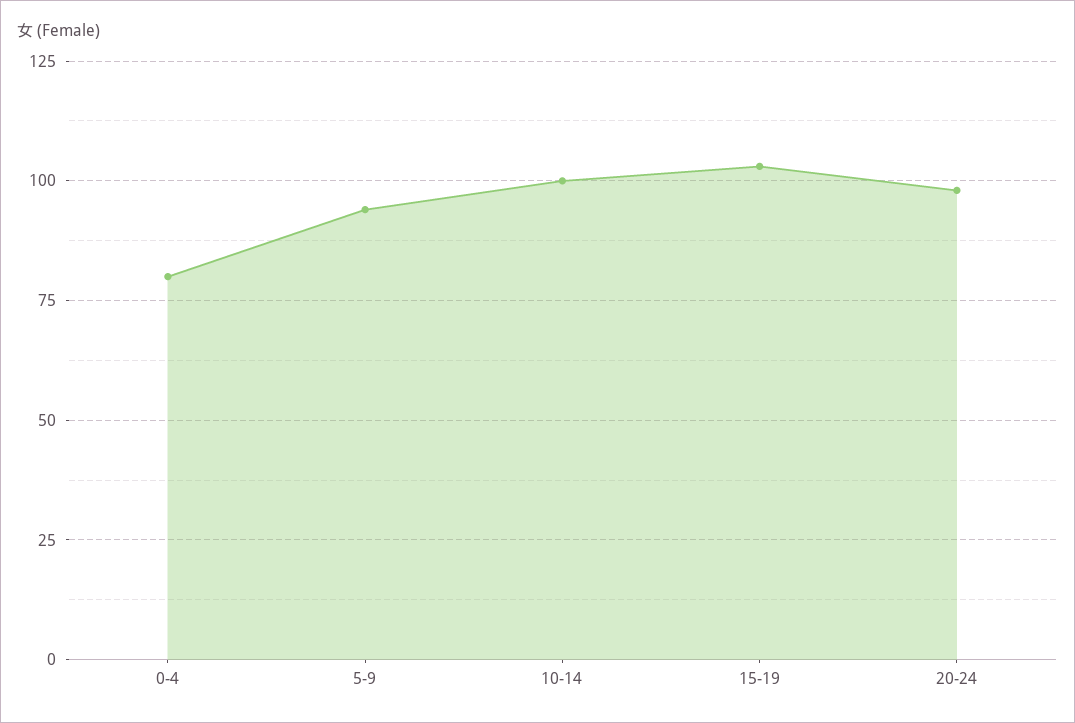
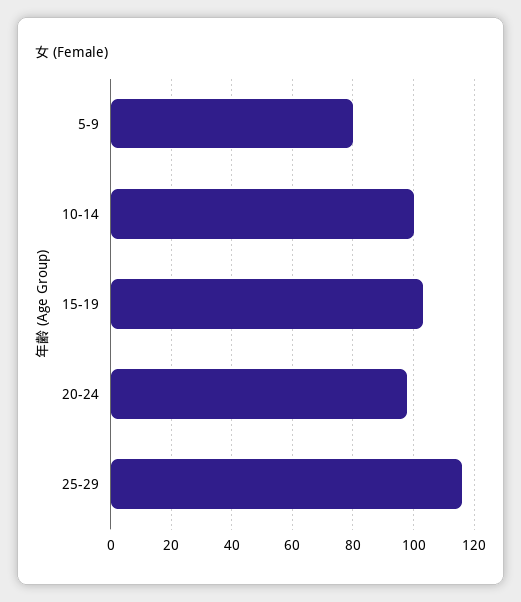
0-4: 80 -> none
5-9: 95 -> 80
25-29: none -> 115

